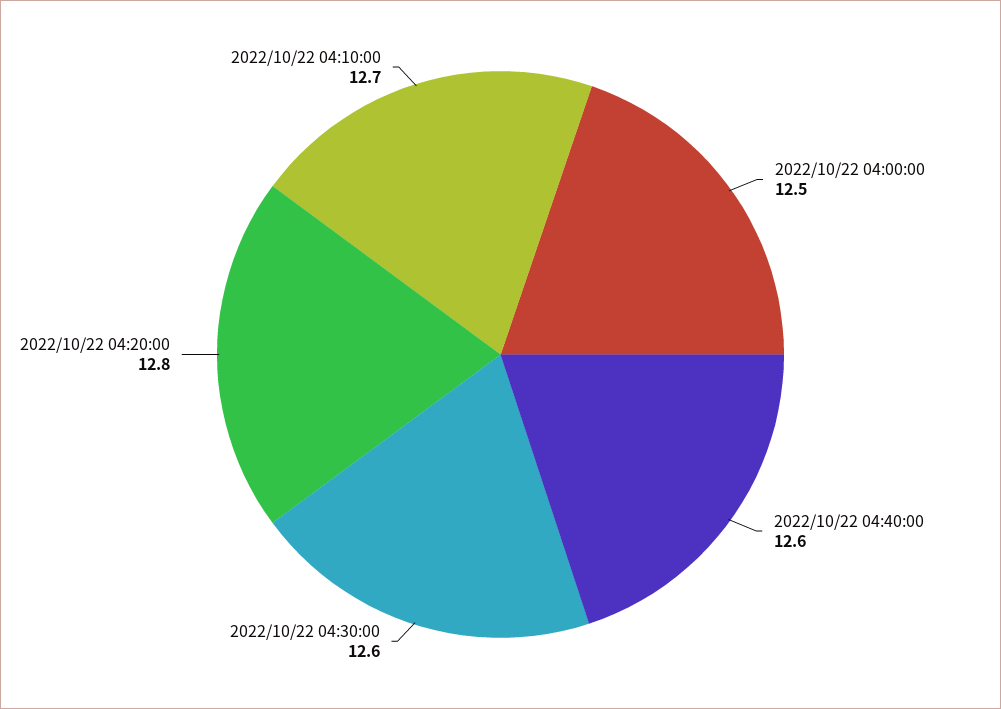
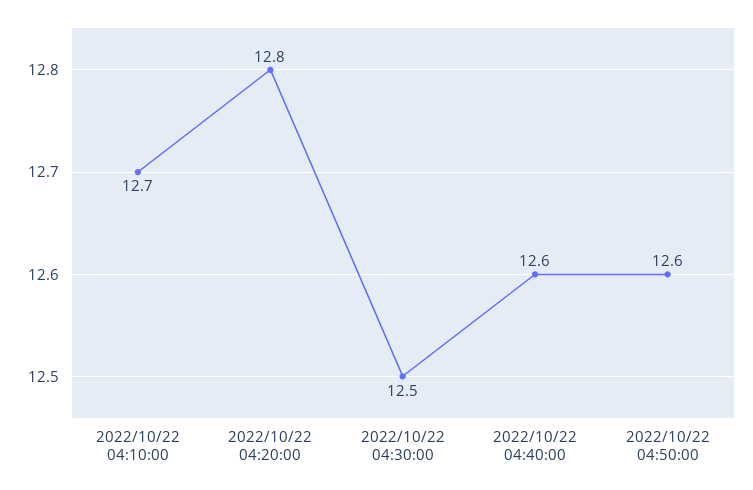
2022/10/22 04:00:00: 12.5 -> none
2022/10/22 04:30:00: 12.6 -> 12.5
2022/10/22 04:50:00: none -> 12.6

